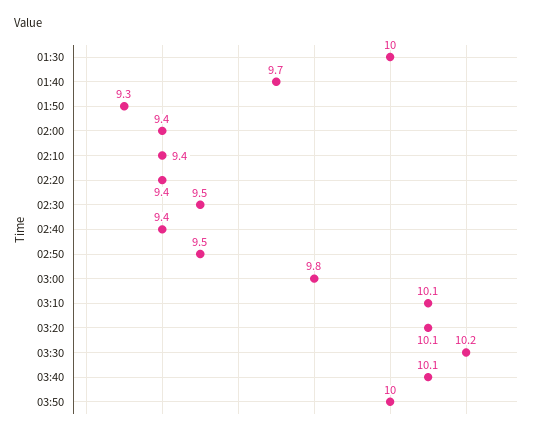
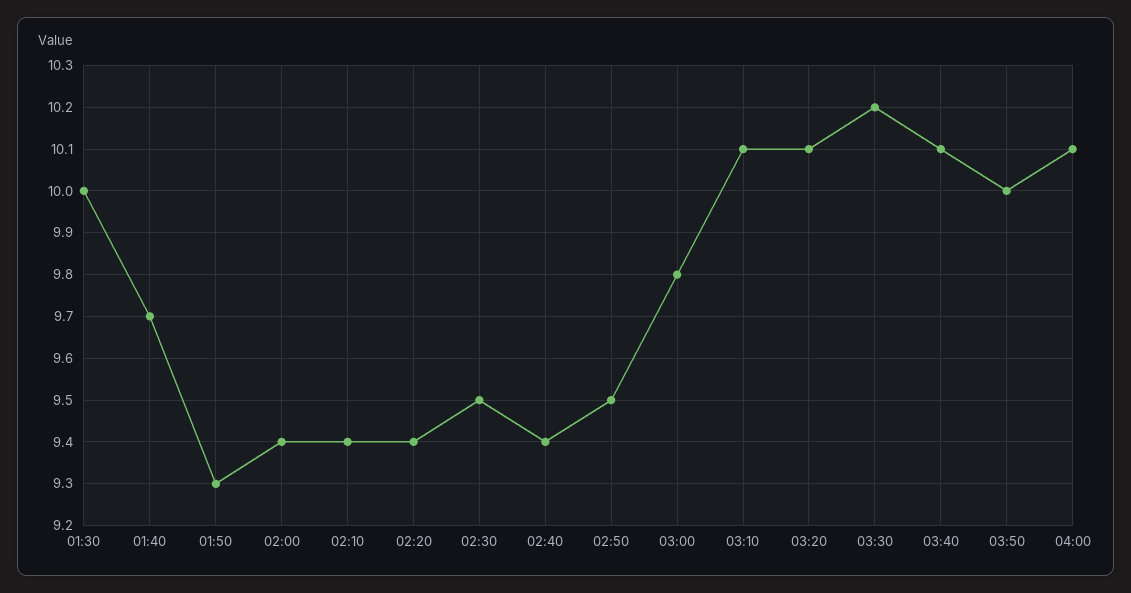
04:00: none -> 10.1

